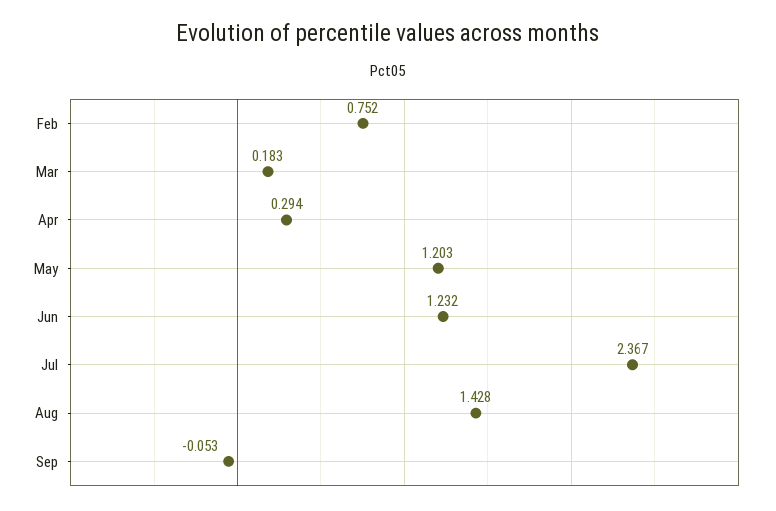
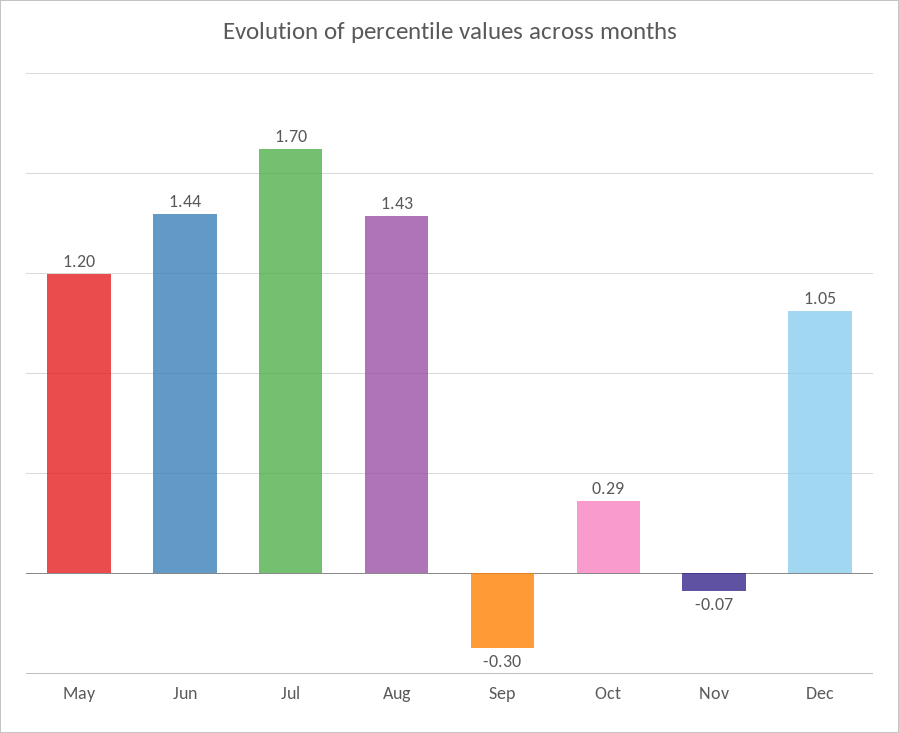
Feb: 0.752 -> none
Mar: 0.183 -> none
Apr: 0.294 -> none
Jun: 1.232 -> 1.44
Jul: 2.367 -> 1.7
Sep: -0.053 -> -0.3
Oct: none -> 0.29
Nov: none -> -0.07
Dec: none -> 1.05

